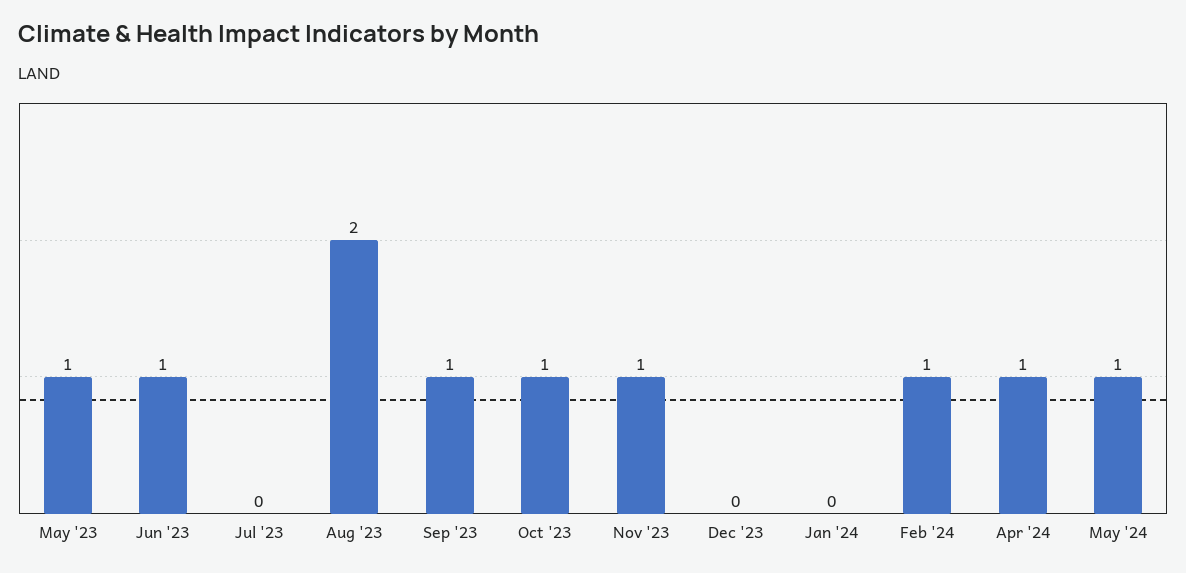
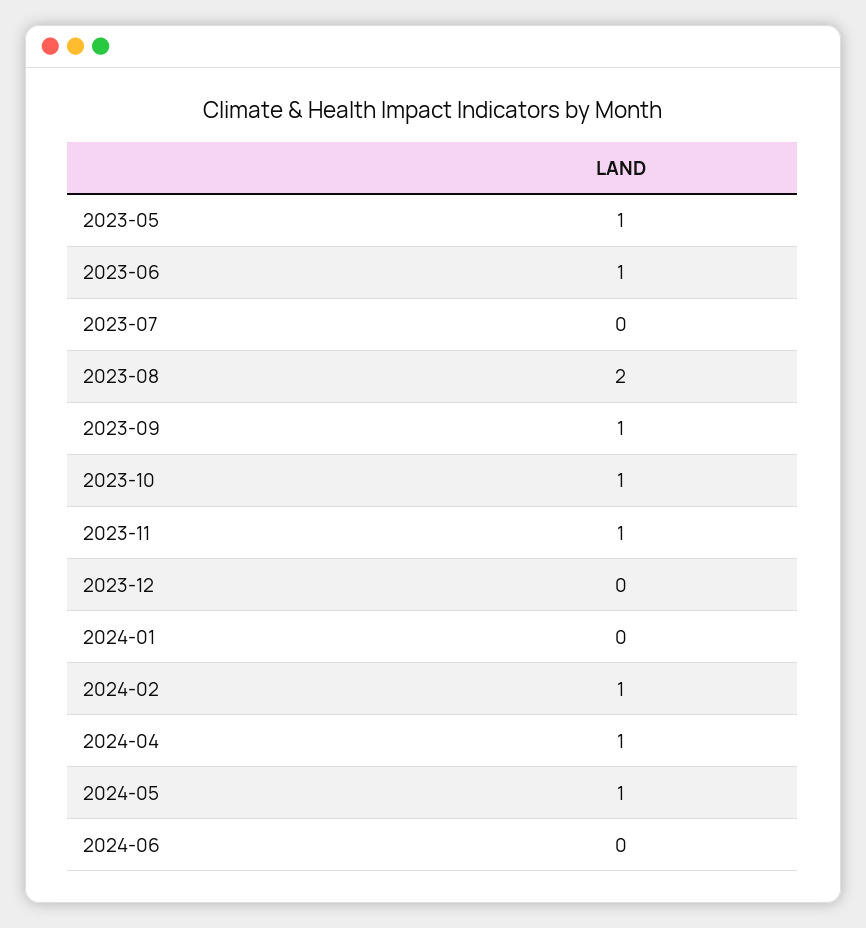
2024-06: none -> 0

